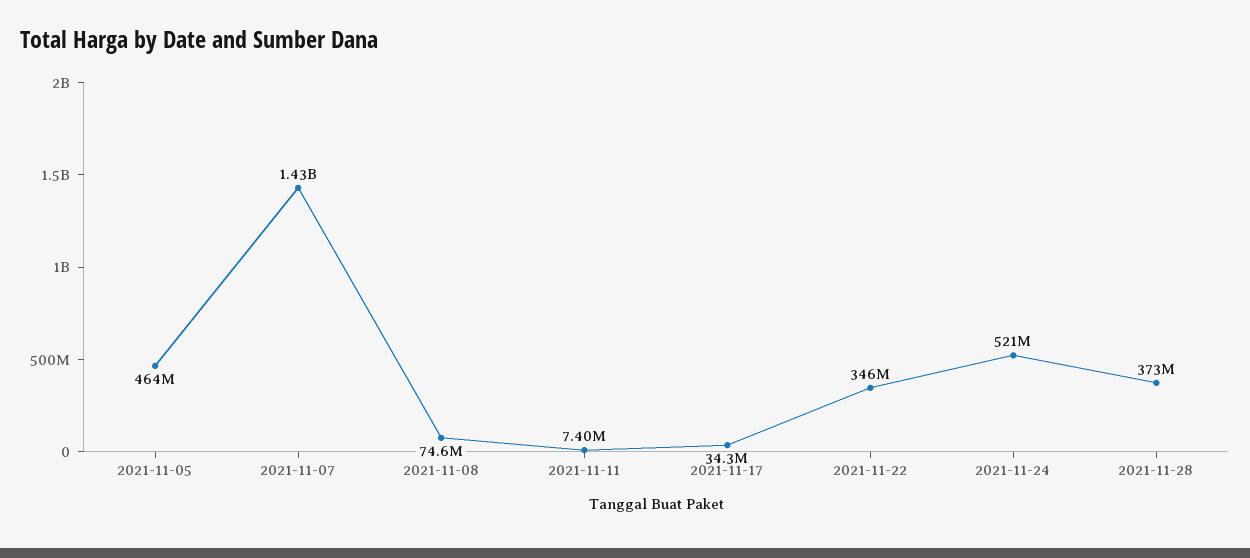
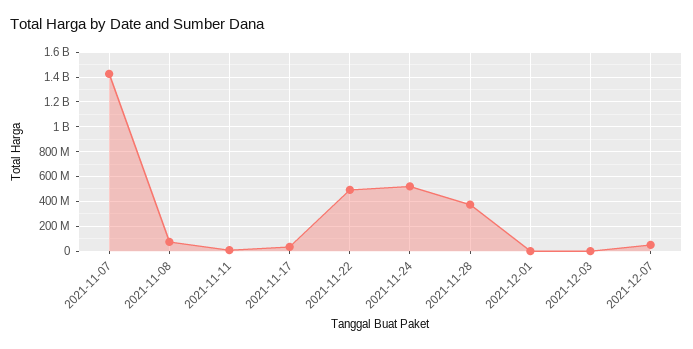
2021-11-05: 464000000 -> none
2021-11-22: 346000000 -> 500000000
2021-12-01: none -> 0
2021-12-03: none -> 0
2021-12-07: none -> 50000000

